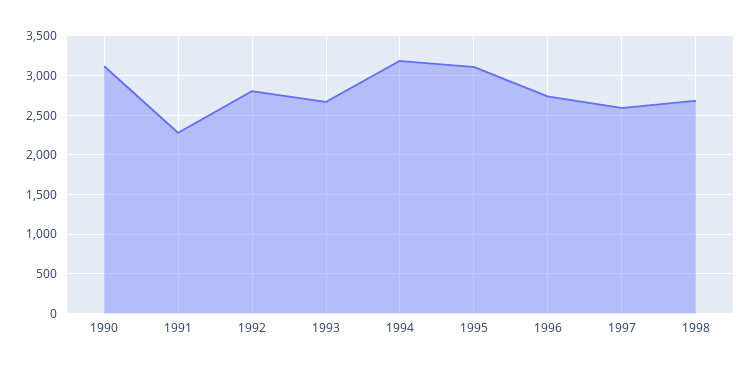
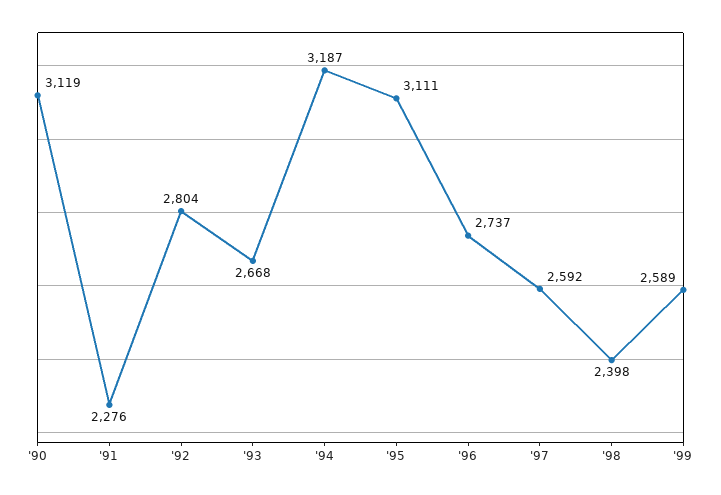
1998: 2700 -> 2398
'99: none -> 2589

